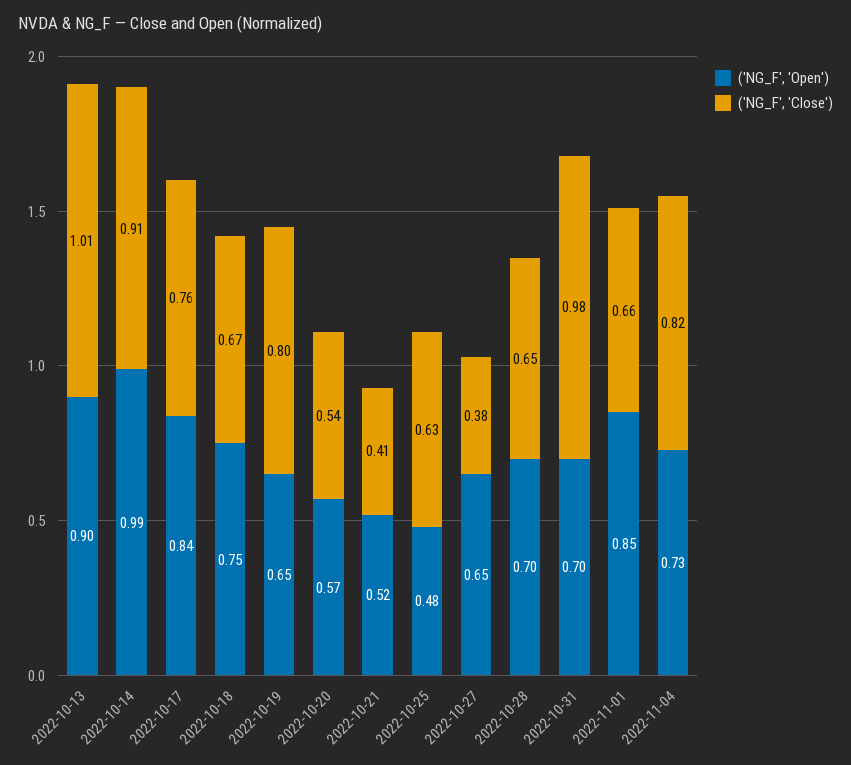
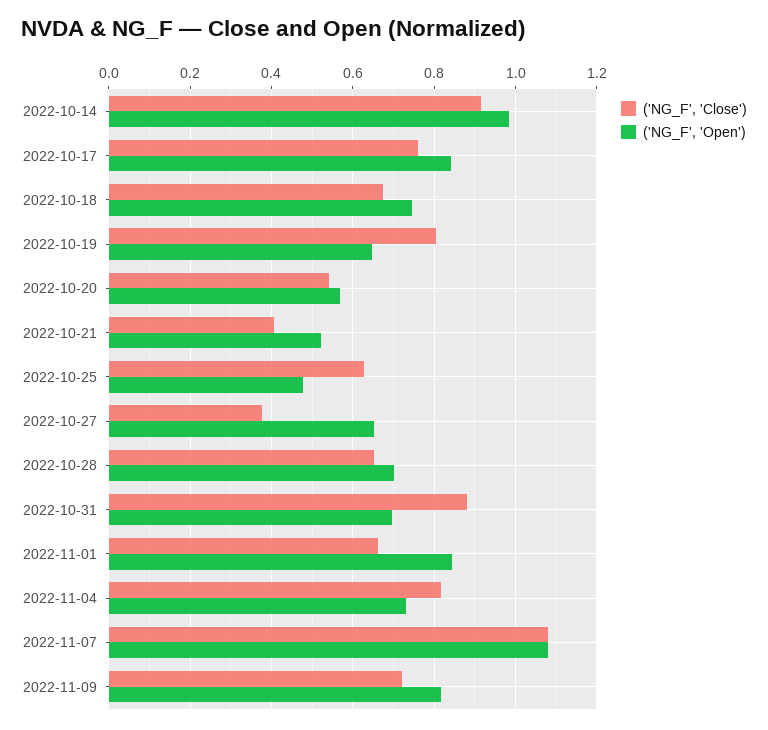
('NG_F', 'Open'), 2022-10-13: 0.9 -> none
('NG_F', 'Close'), 2022-10-13: 1.01 -> none
('NG_F', 'Close'), 2022-10-31: 0.98 -> 0.88
('NG_F', 'Close'), 2022-11-07: none -> 1.08
('NG_F', 'Open'), 2022-11-07: none -> 1.08
('NG_F', 'Close'), 2022-11-09: none -> 0.72
('NG_F', 'Open'), 2022-11-09: none -> 0.82

